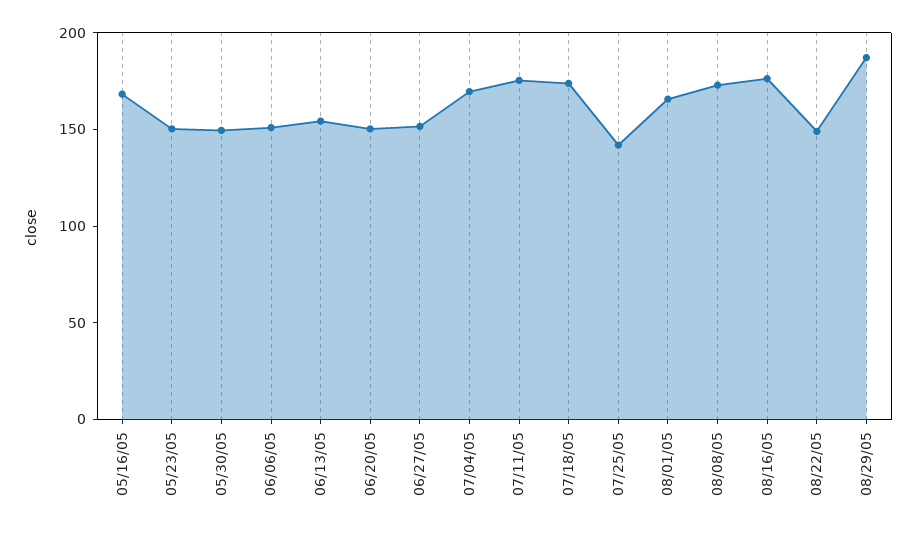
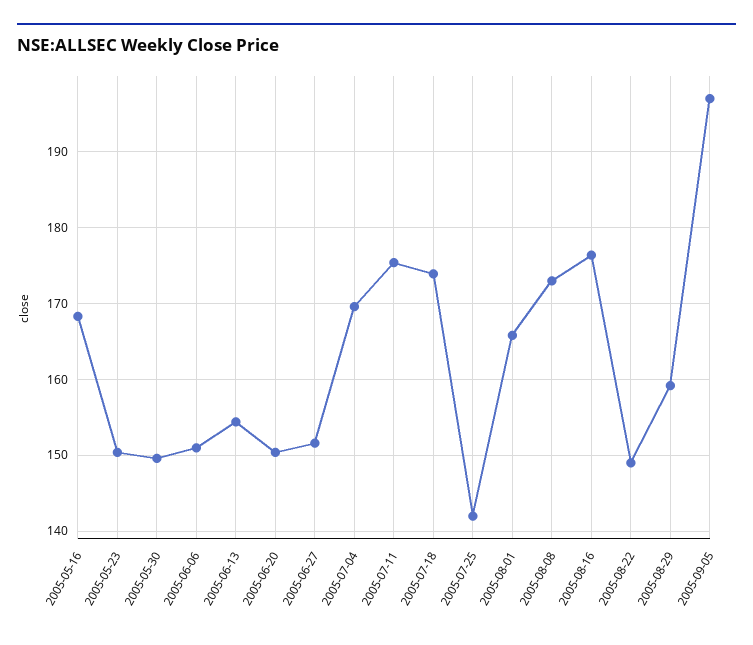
08/29/05: 190 -> 159
2005-09-05: none -> 197

